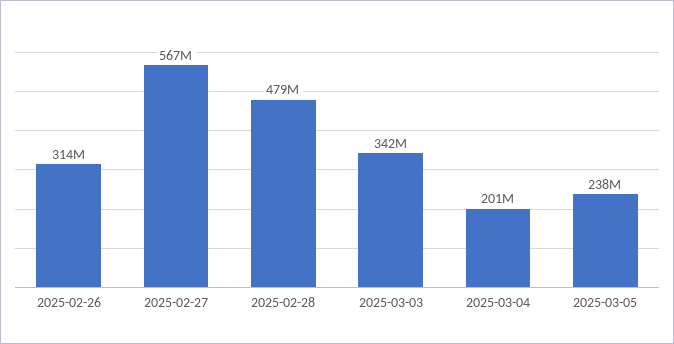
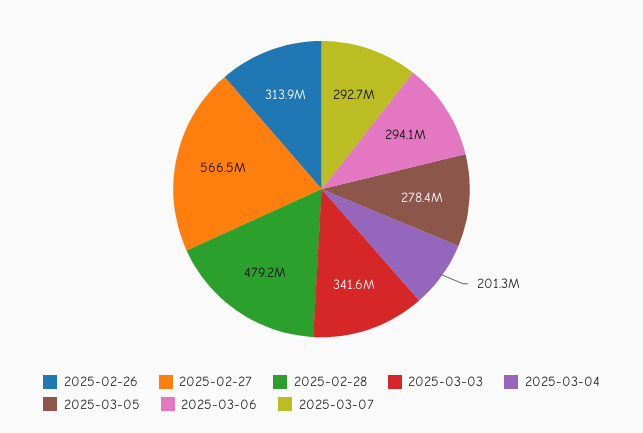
2025-03-05: 238000000 -> 278400000
2025-03-06: none -> 294100000
2025-03-07: none -> 292700000

